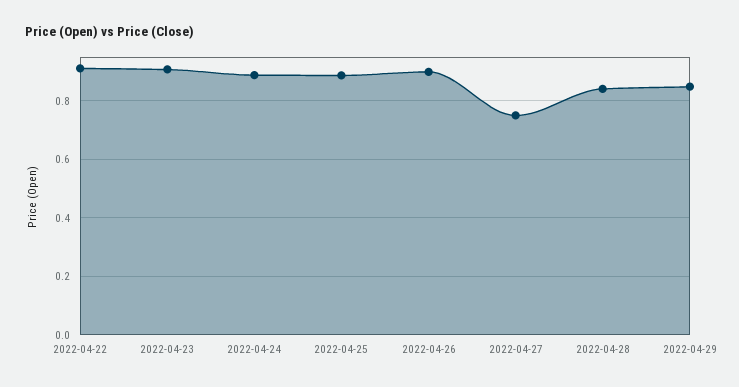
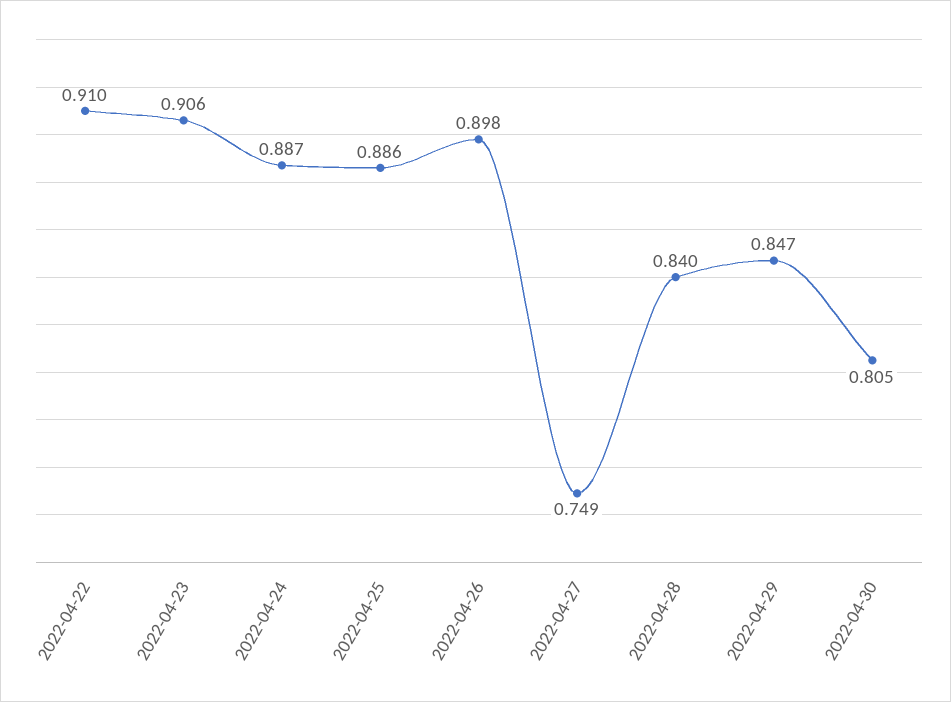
2022-04-30: none -> 0.805

